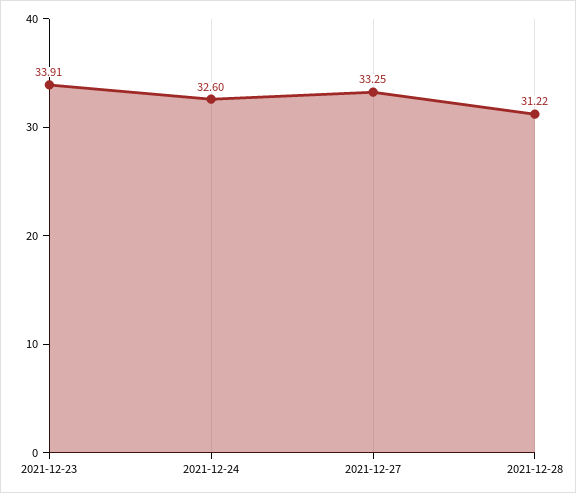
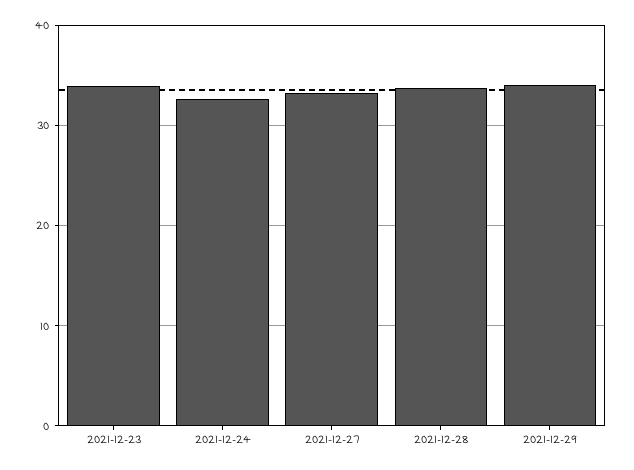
2021-12-28: 31.22 -> 34
2021-12-29: none -> 34

